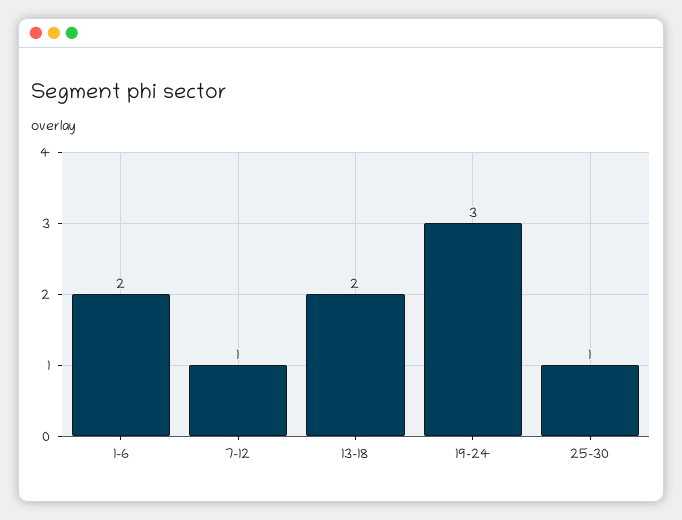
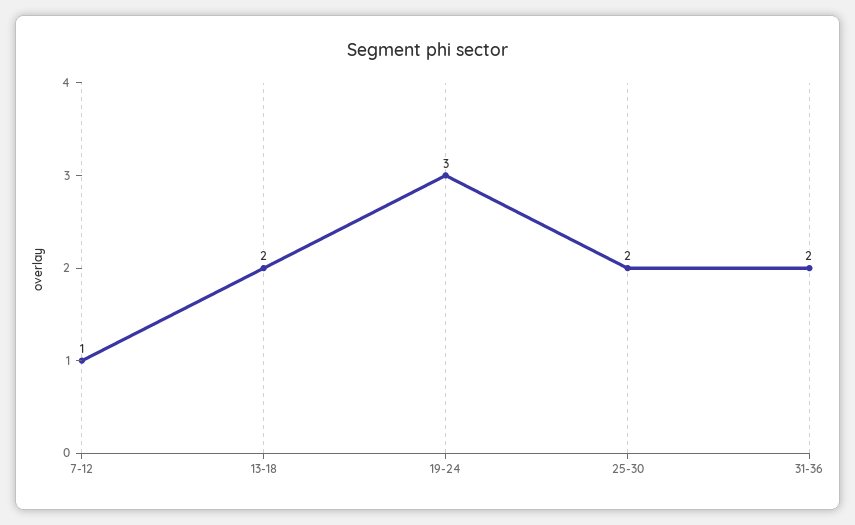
1-6: 2 -> none
25-30: 1 -> 2
31-36: none -> 2

